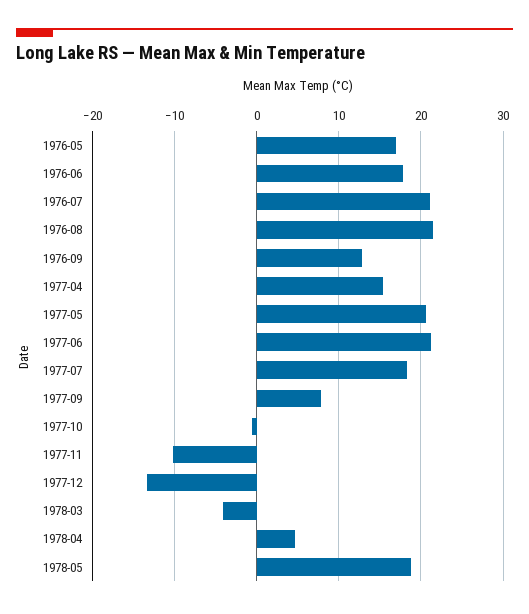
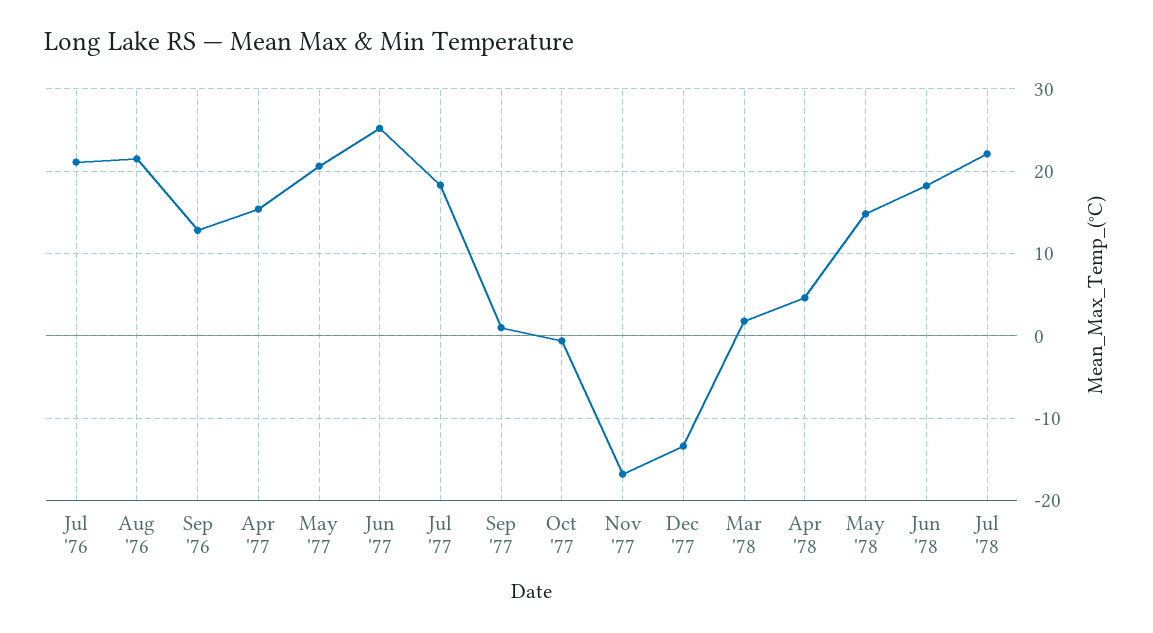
1976-05: 17 -> none
1976-06: 18 -> none
1977-06: 21 -> 25
1977-09: 8 -> 1
1977-11: -10 -> -17
1978-03: -4 -> 2
1978-05: 19 -> 15
Jun '78: none -> 18
Jul '78: none -> 22

